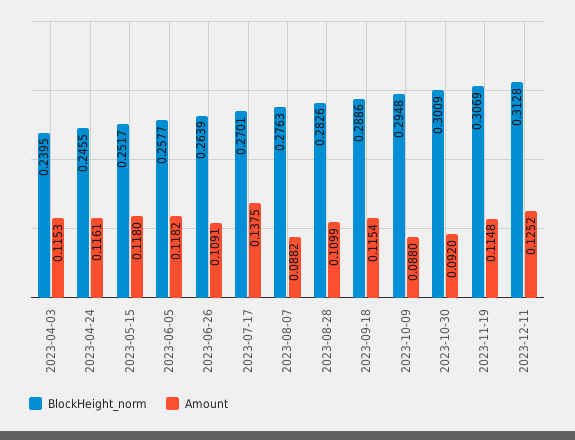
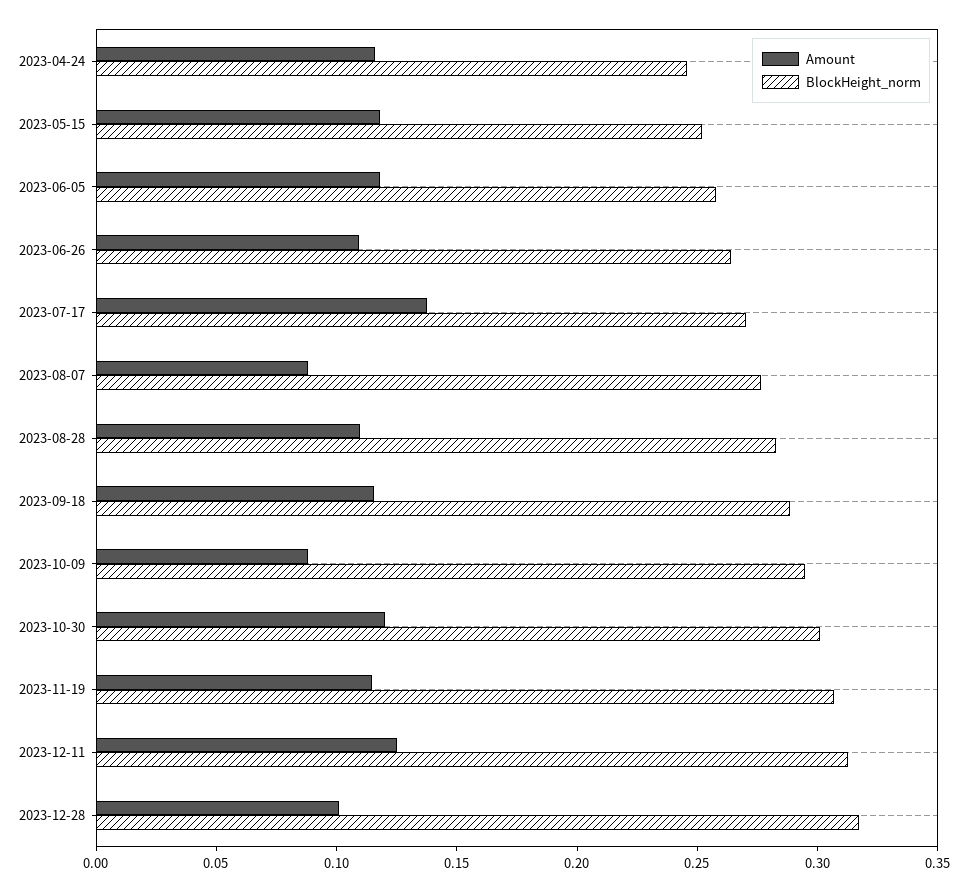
BlockHeight_norm, 2023-04-03: 0.2395 -> none
Amount, 2023-04-03: 0.1153 -> none
Amount, 2023-10-30: 0.092 -> 0.12
Amount, 2023-12-28: none -> 0.1
BlockHeight_norm, 2023-12-28: none -> 0.32

